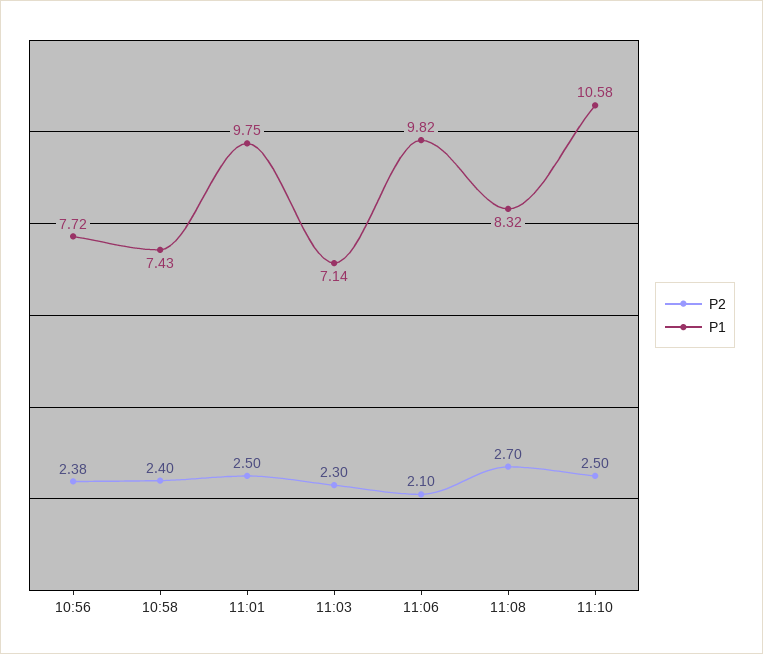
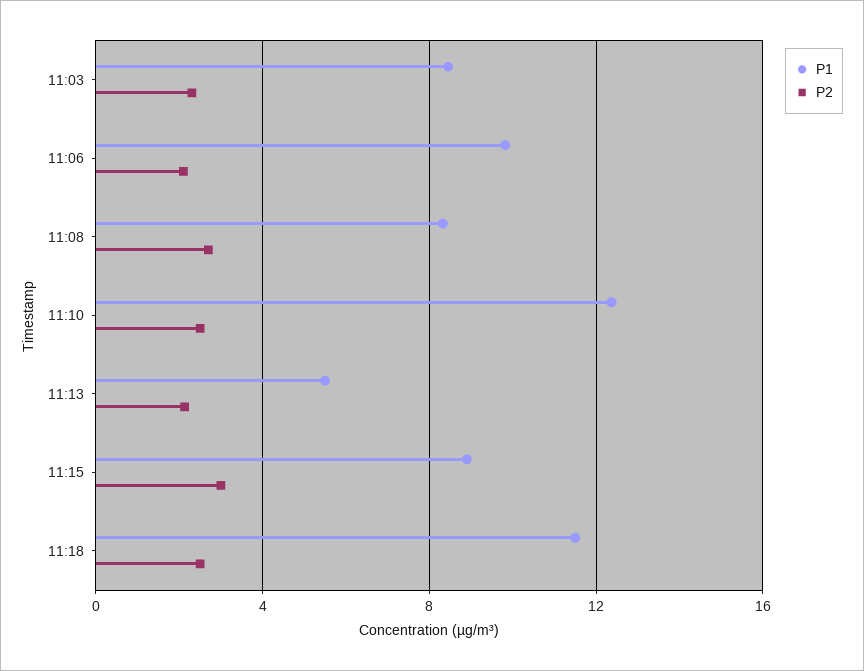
P2, 10:56: 2.38 -> none
P1, 10:56: 7.72 -> none
P2, 10:58: 2.4 -> none
P1, 10:58: 7.43 -> none
P2, 11:01: 2.5 -> none
P1, 11:01: 9.75 -> none
P1, 11:03: 7.14 -> 8.5
P1, 11:10: 10.58 -> 12.5
P1, 11:13: none -> 5.5
P2, 11:13: none -> 2
P1, 11:15: none -> 9
P2, 11:15: none -> 3
P1, 11:18: none -> 11.5
P2, 11:18: none -> 2.5

